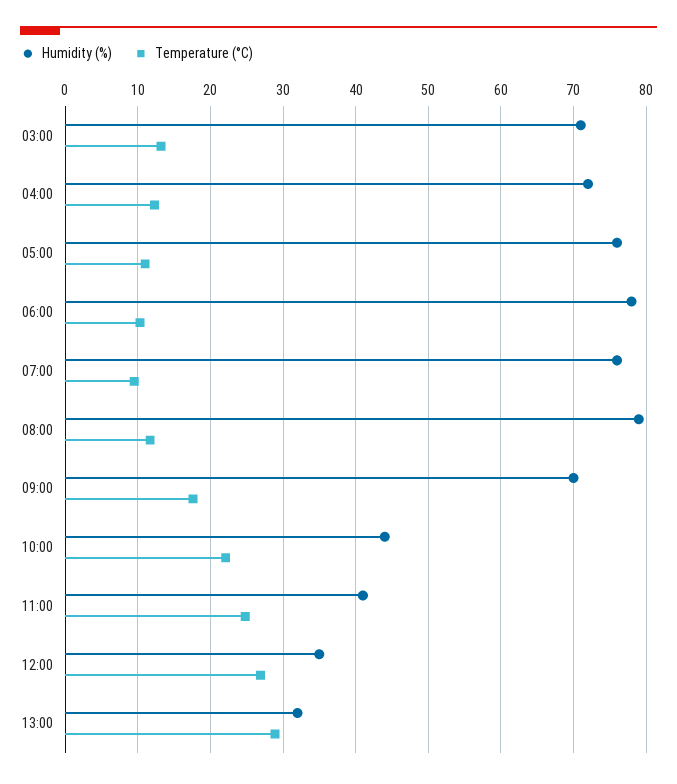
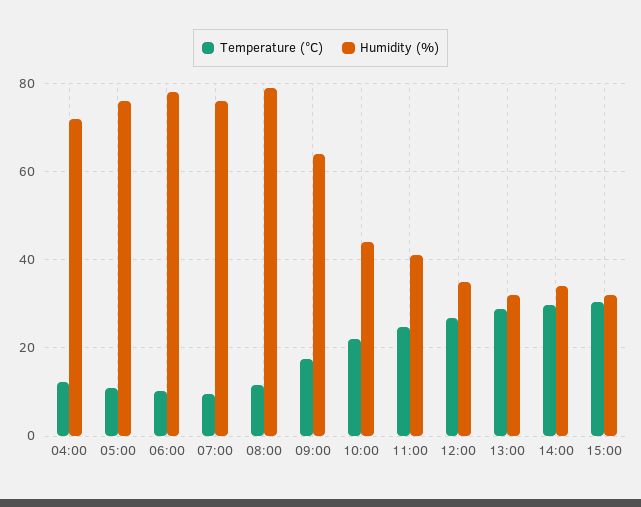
Humidity (%), 03:00: 71 -> none
Temperature (°C), 03:00: 13 -> none
Humidity (%), 09:00: 70 -> 64
Temperature (°C), 14:00: none -> 30
Humidity (%), 14:00: none -> 34
Temperature (°C), 15:00: none -> 30
Humidity (%), 15:00: none -> 32

